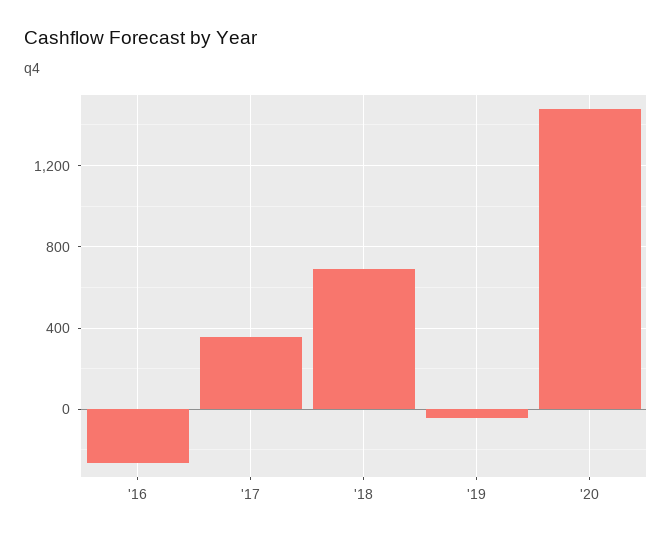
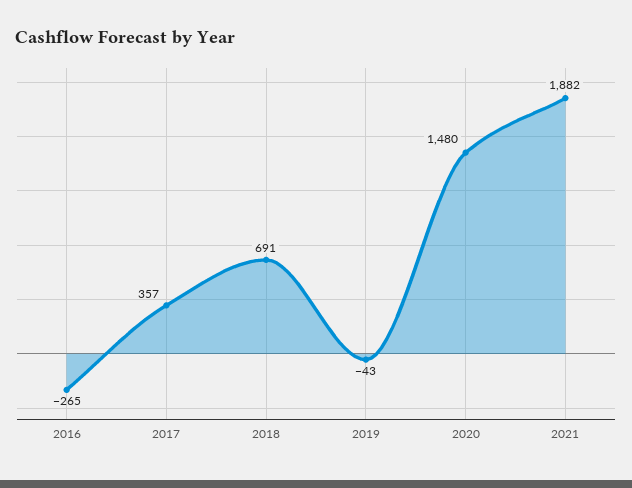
2021: none -> 1882

